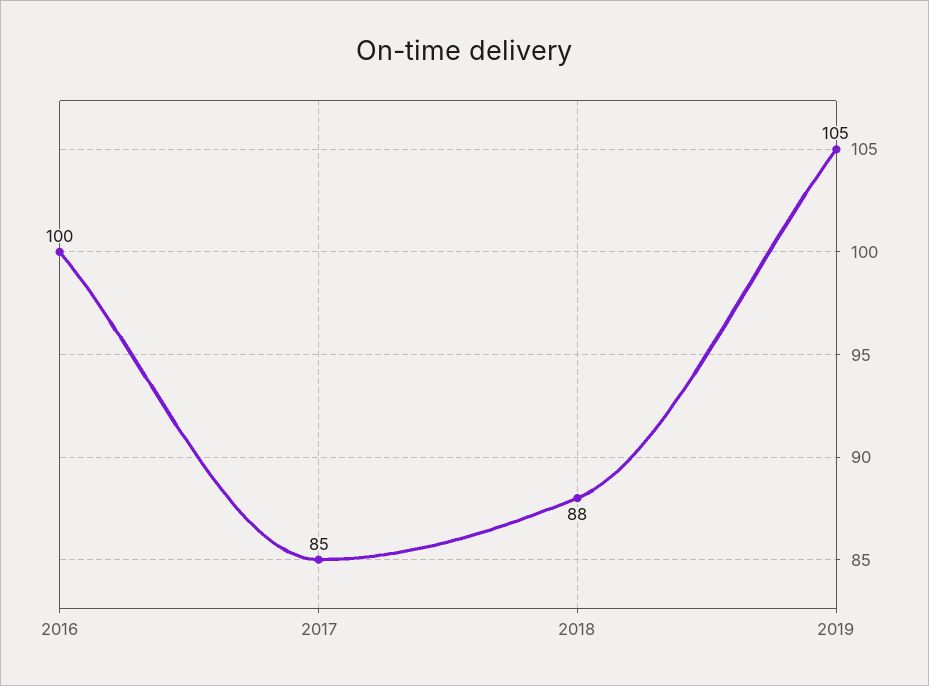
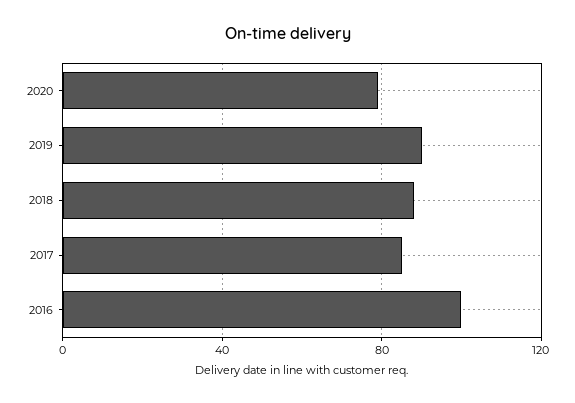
2019: 105 -> 90
2020: none -> 80

